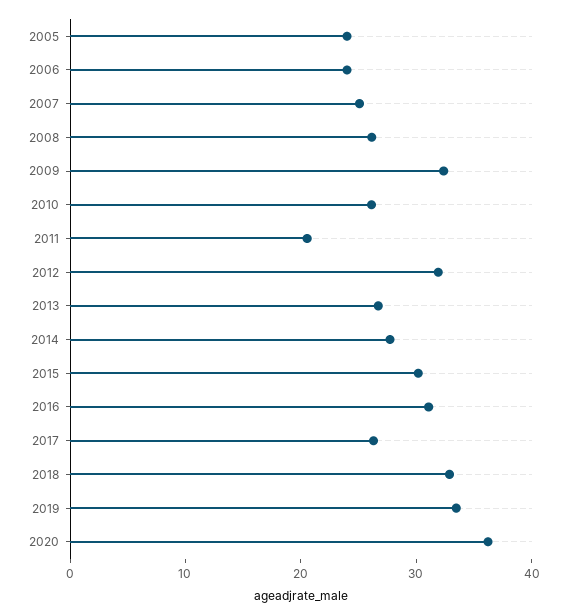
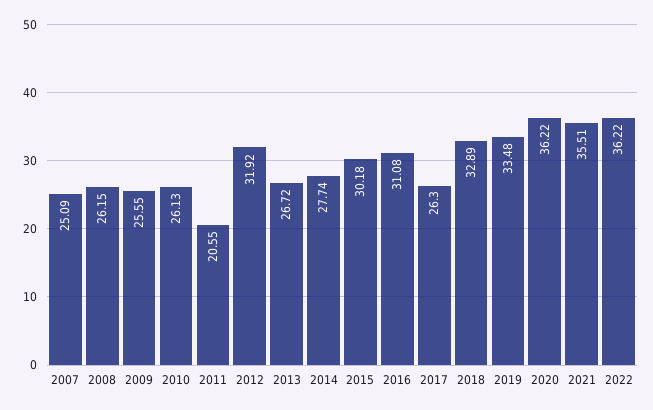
2005: 24 -> none
2006: 24 -> none
2009: 32 -> 25.55
2021: none -> 35.51
2022: none -> 36.22

